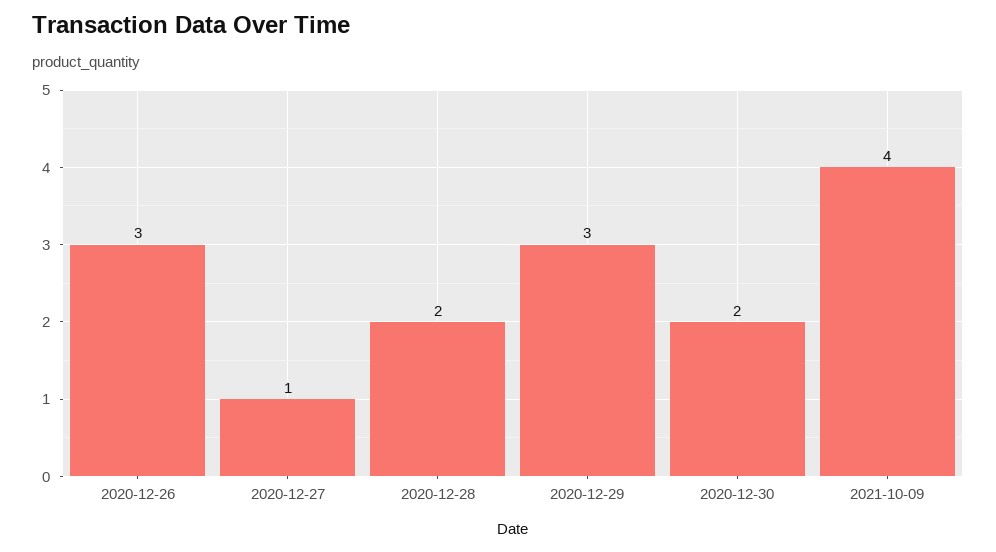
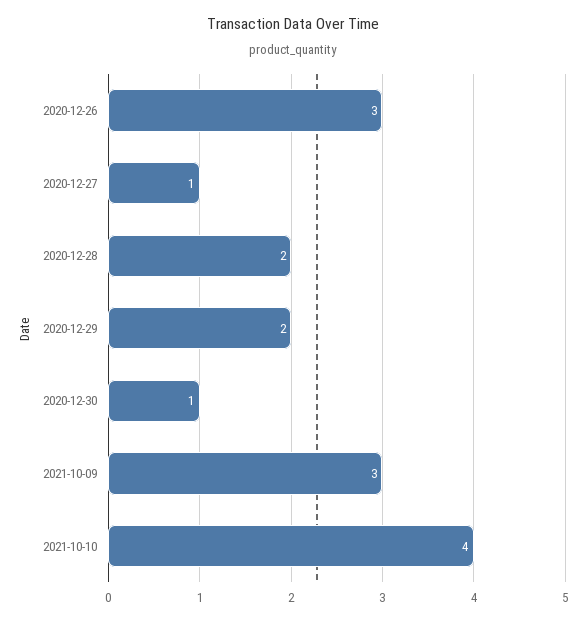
2020-12-29: 3 -> 2
2020-12-30: 2 -> 1
2021-10-09: 4 -> 3
2021-10-10: none -> 4

